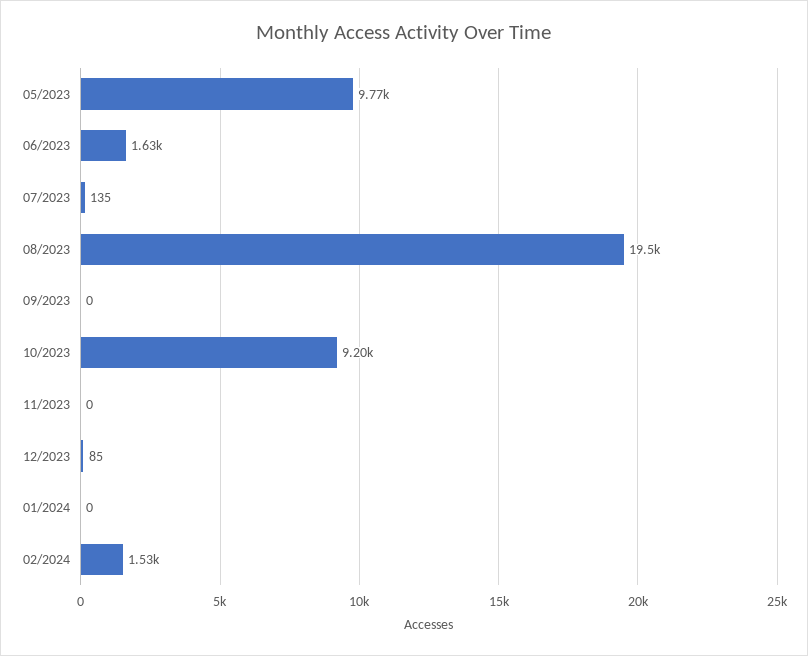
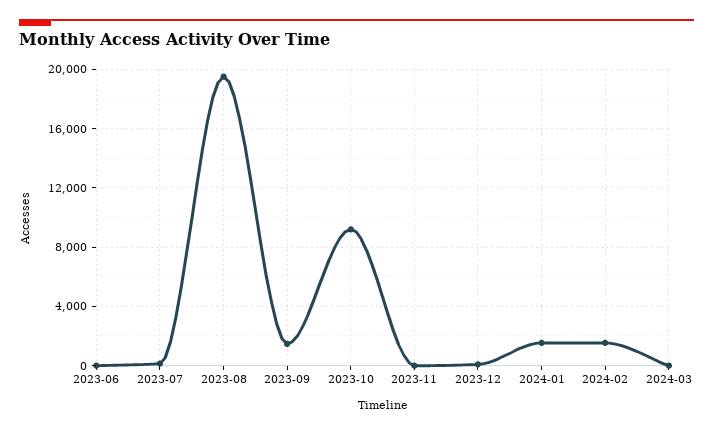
05/2023: 9770 -> none
06/2023: 1630 -> 0
09/2023: 0 -> 1500
01/2024: 0 -> 1500
2024-03: none -> 0

